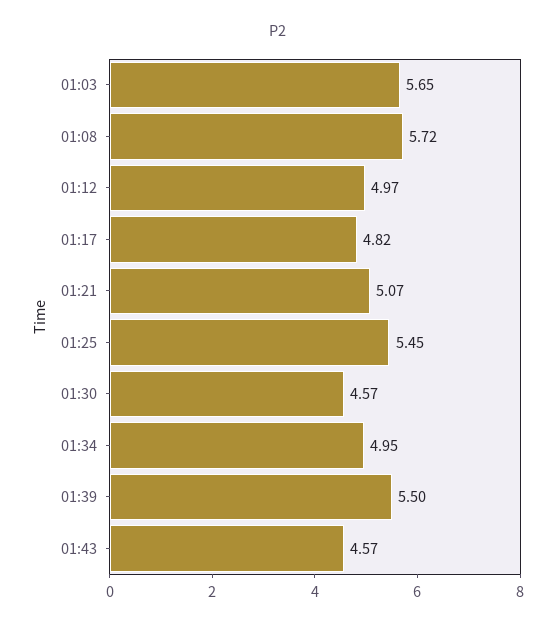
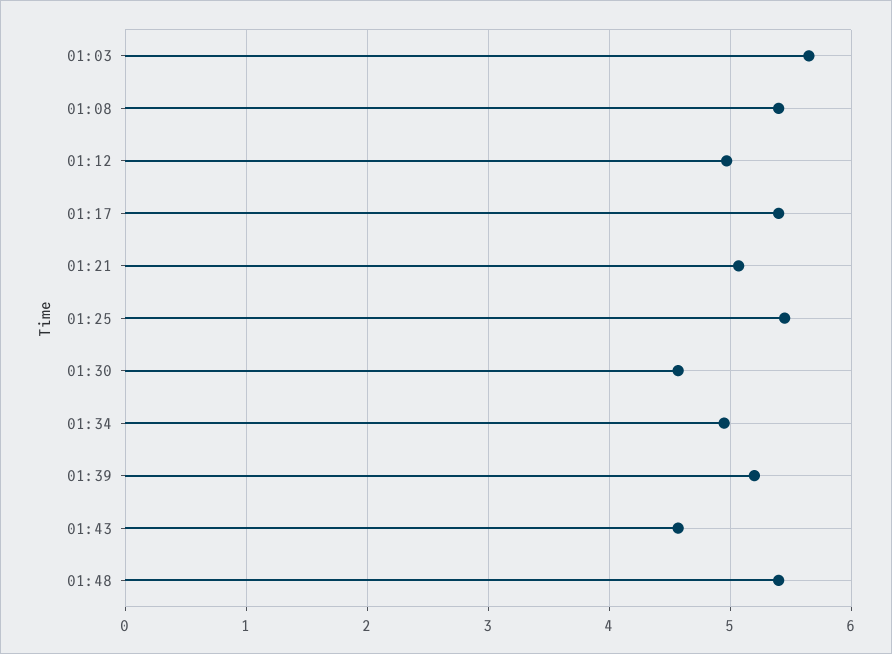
01:08: 5.72 -> 5.4
01:17: 4.82 -> 5.4
01:39: 5.5 -> 5.2
01:48: none -> 5.4

